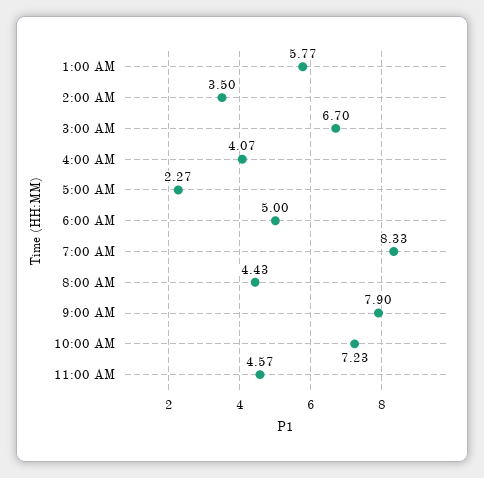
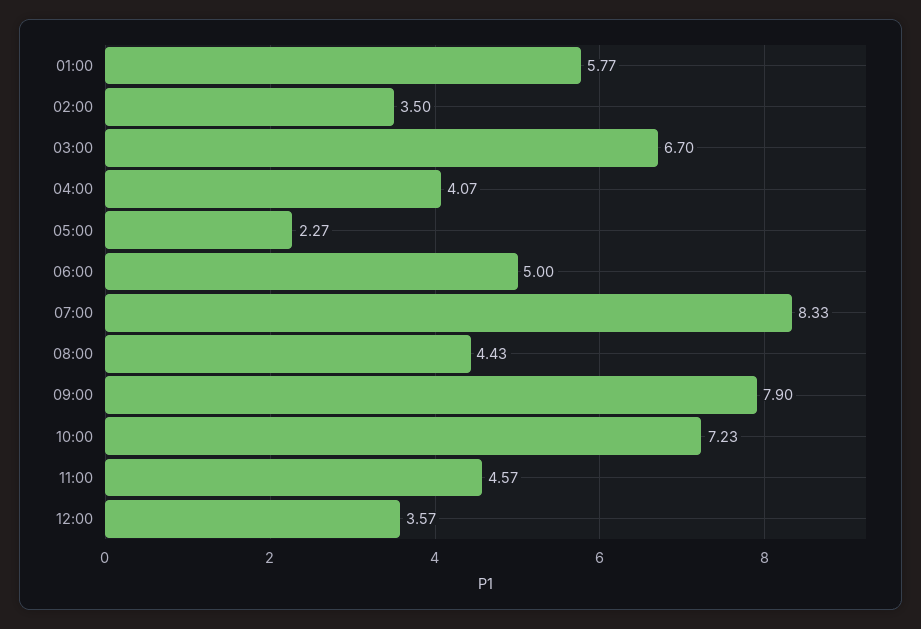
12:00: none -> 3.57

